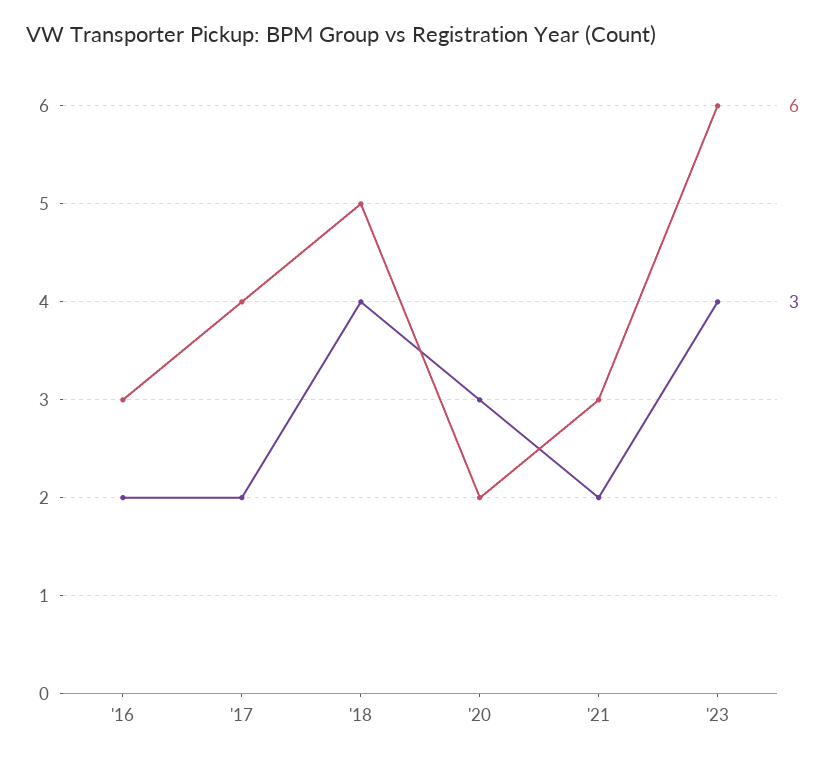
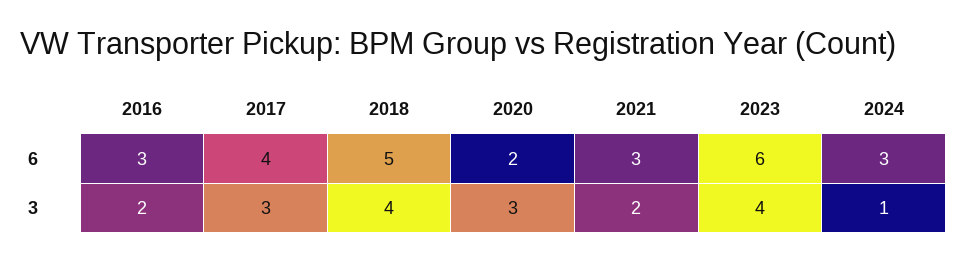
3, '17: 2 -> 3
6, 2024: none -> 3
3, 2024: none -> 1

